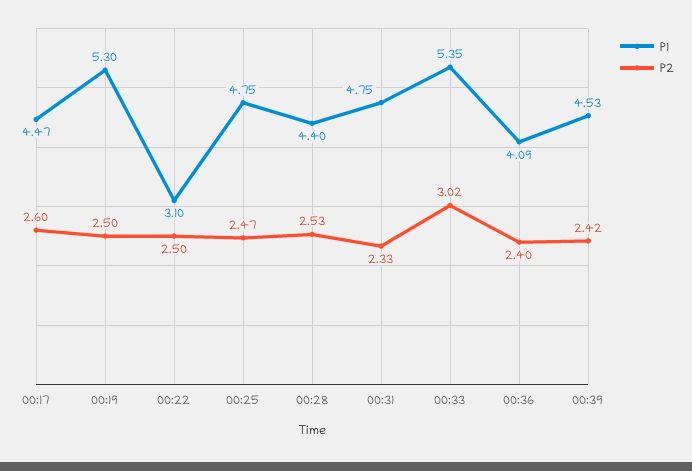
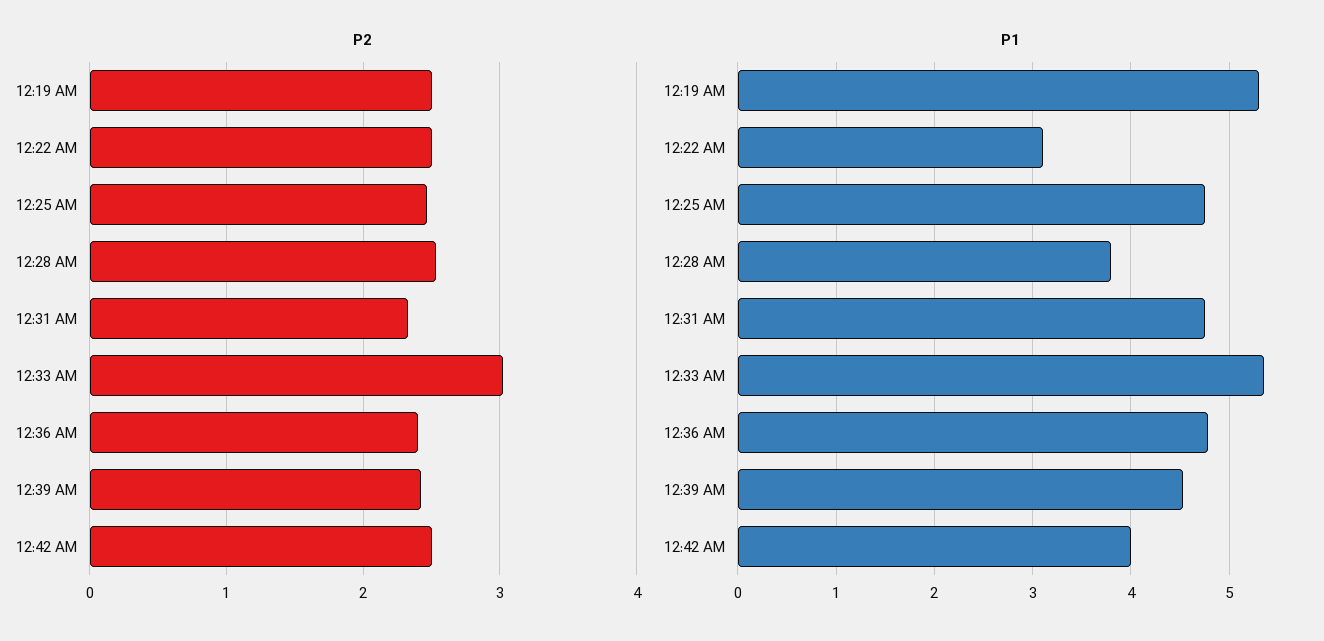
P1, 00:17: 4.47 -> none
P2, 00:17: 2.6 -> none
P1, 00:28: 4.4 -> 3.8
P1, 00:36: 4.09 -> 4.8
P2, 12:42 AM: none -> 2.5
P1, 12:42 AM: none -> 4

